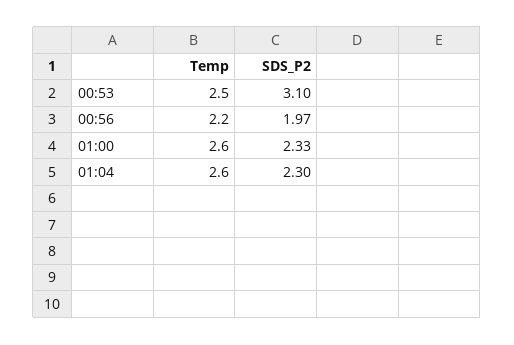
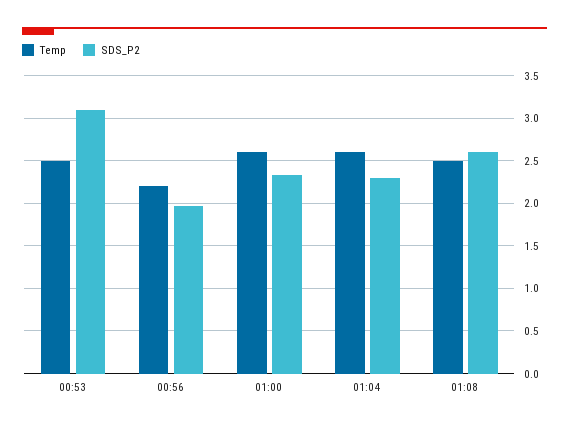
Temp, 01:08: none -> 2.5
SDS_P2, 01:08: none -> 2.6

